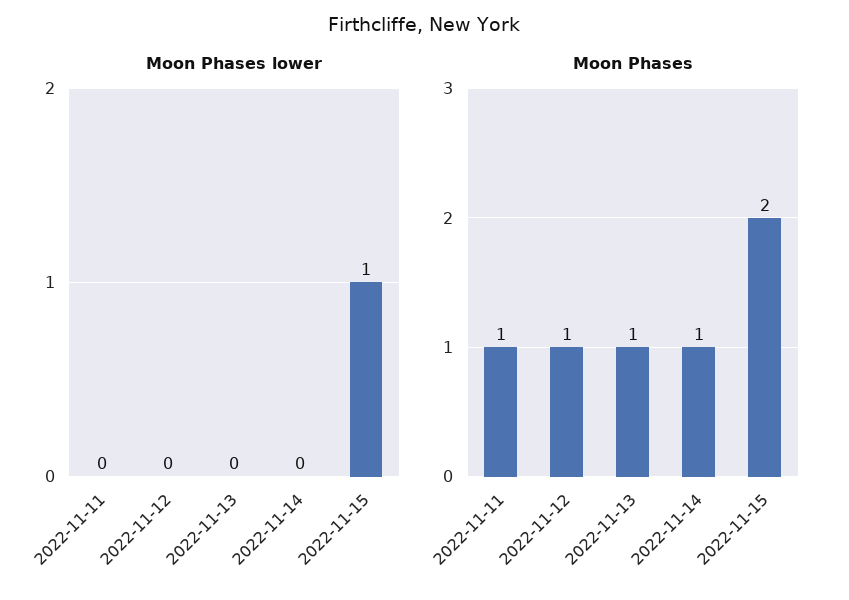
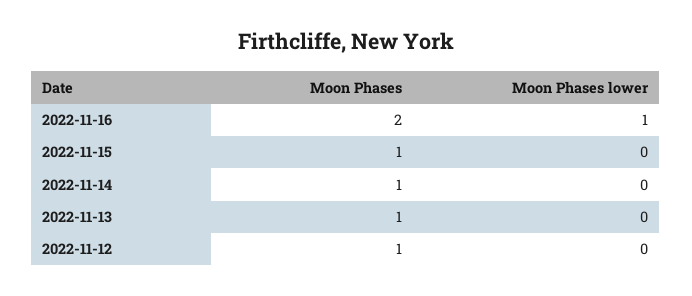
Moon Phases lower, 2022-11-11: 0 -> none
Moon Phases lower, 2022-11-15: 1 -> 0
Moon Phases, 2022-11-11: 1 -> none
Moon Phases, 2022-11-15: 2 -> 1
Moon Phases, 2022-11-16: none -> 2
Moon Phases lower, 2022-11-16: none -> 1

